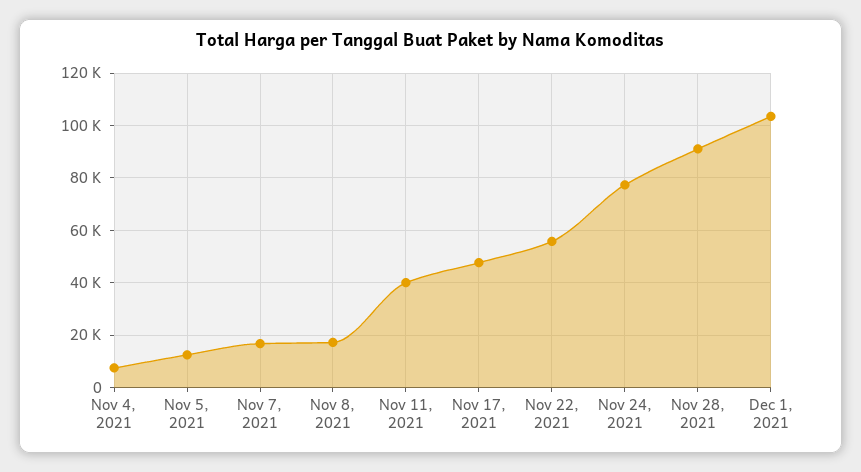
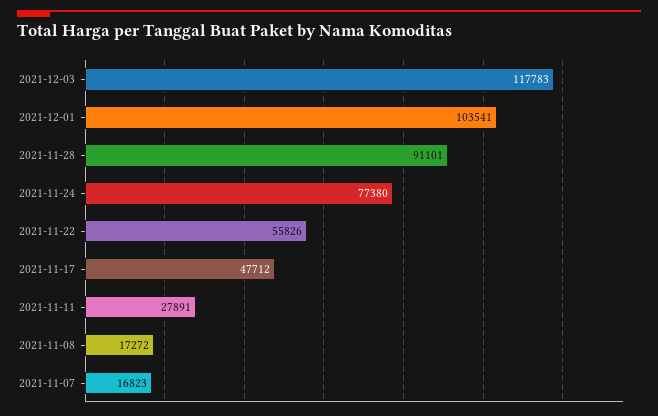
Nov 4, 2021: 7500 -> none
Nov 5, 2021: 12500 -> none
Nov 11, 2021: 40000 -> 27891
2021-12-03: none -> 117783

